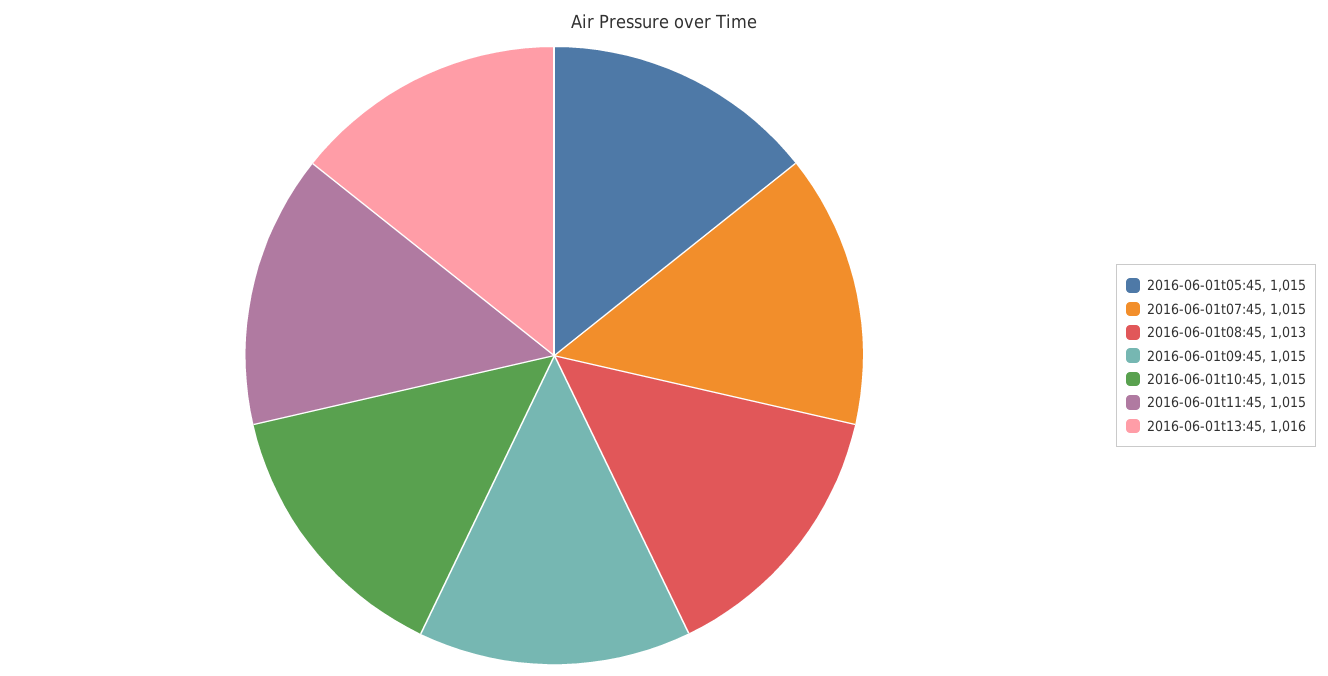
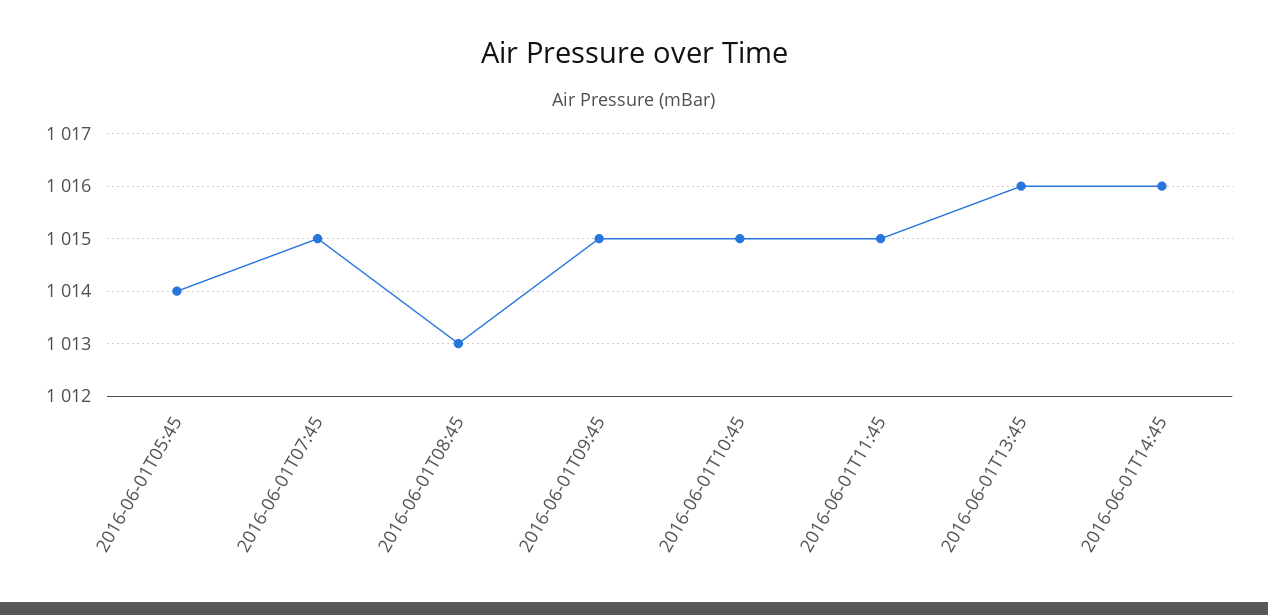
2016-06-01t05:45: 1015 -> 1014
2016-06-01T14:45: none -> 1016

